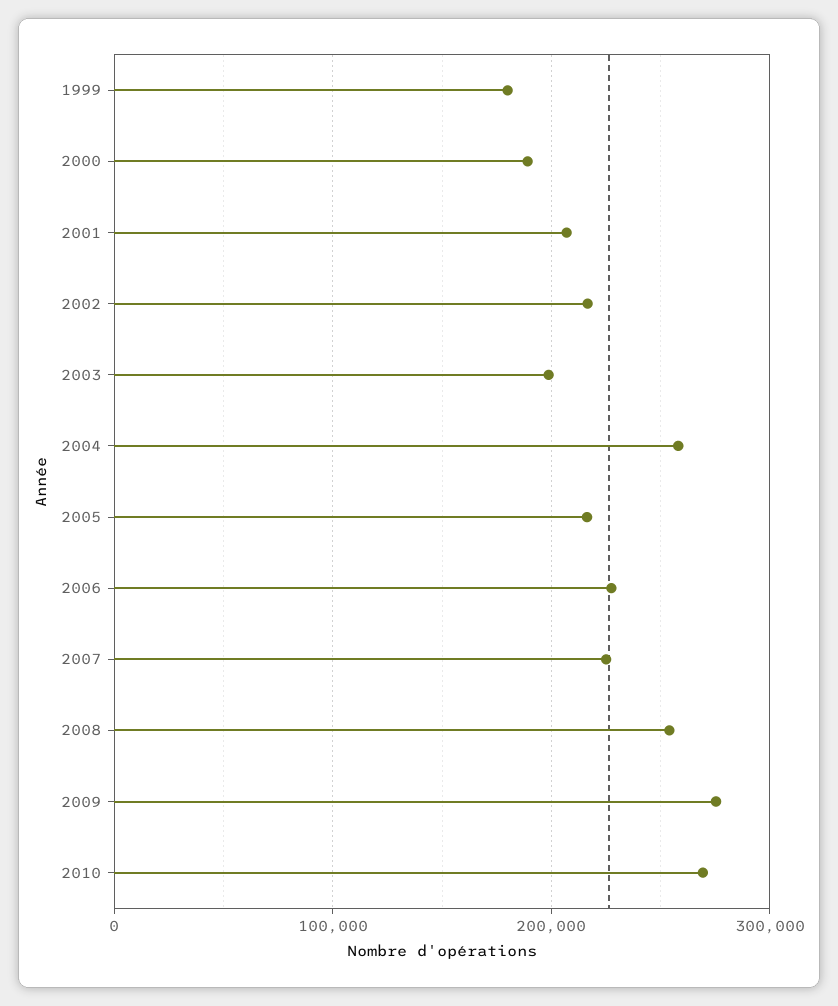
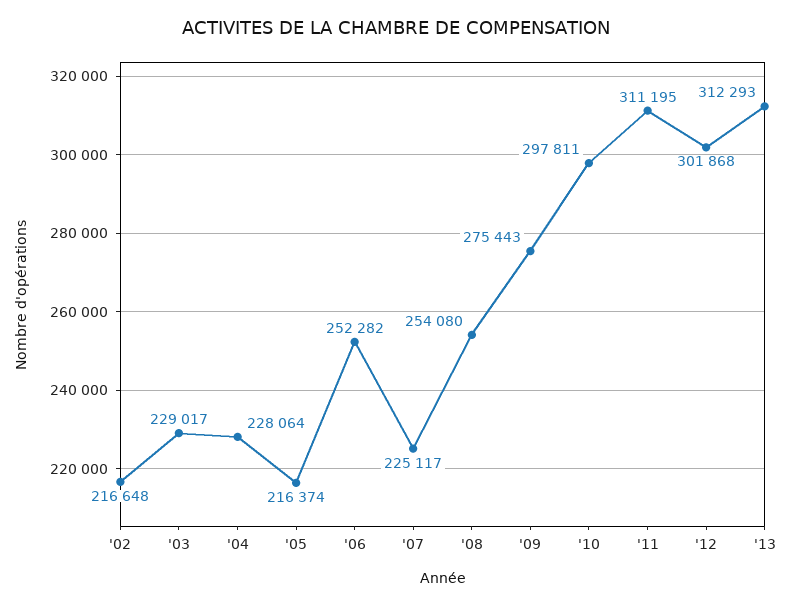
1999: 180000 -> none
2000: 190000 -> none
2001: 210000 -> none
2003: 200000 -> 229017
2004: 260000 -> 228064
2006: 230000 -> 252282
2010: 270000 -> 297811
'11: none -> 311195
'12: none -> 301868
'13: none -> 312293

